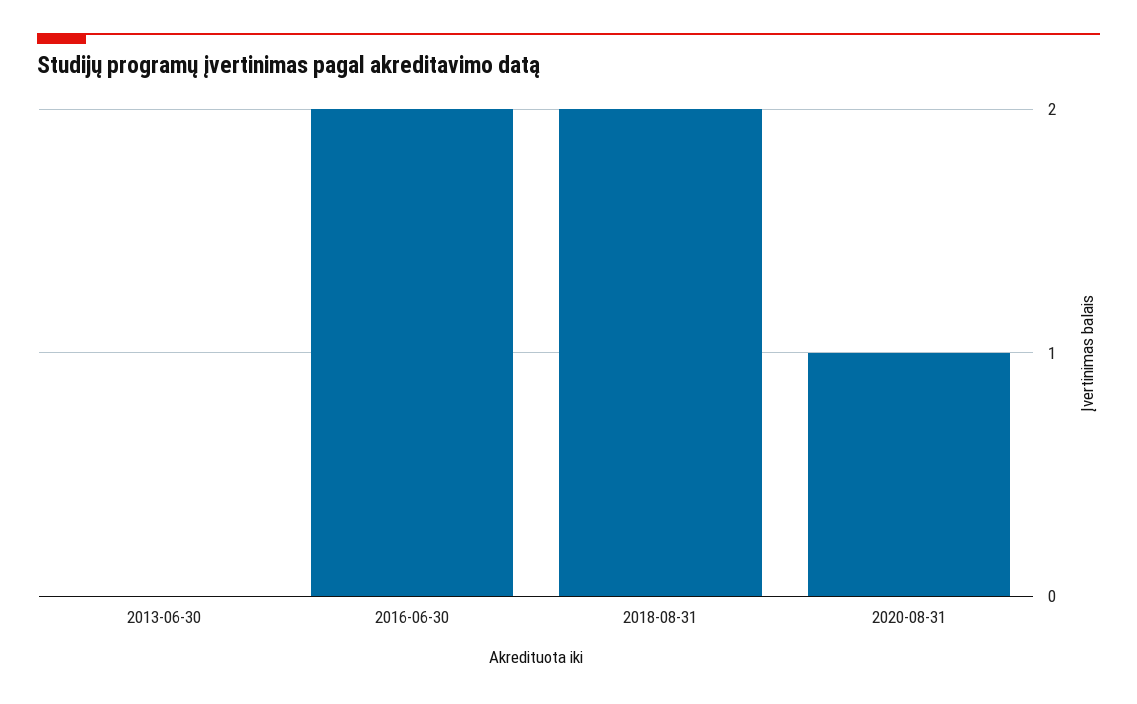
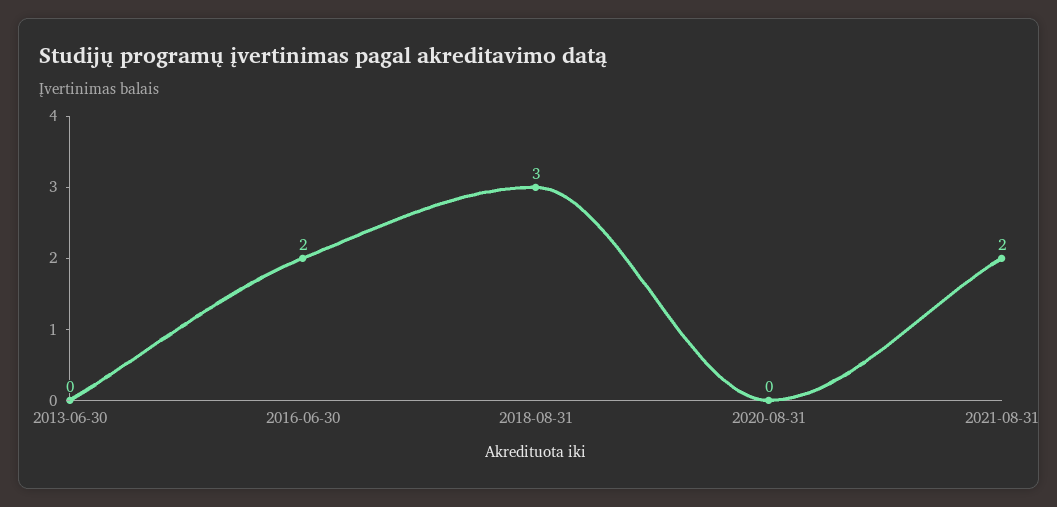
2018-08-31: 2 -> 3
2020-08-31: 1 -> 0
2021-08-31: none -> 2

